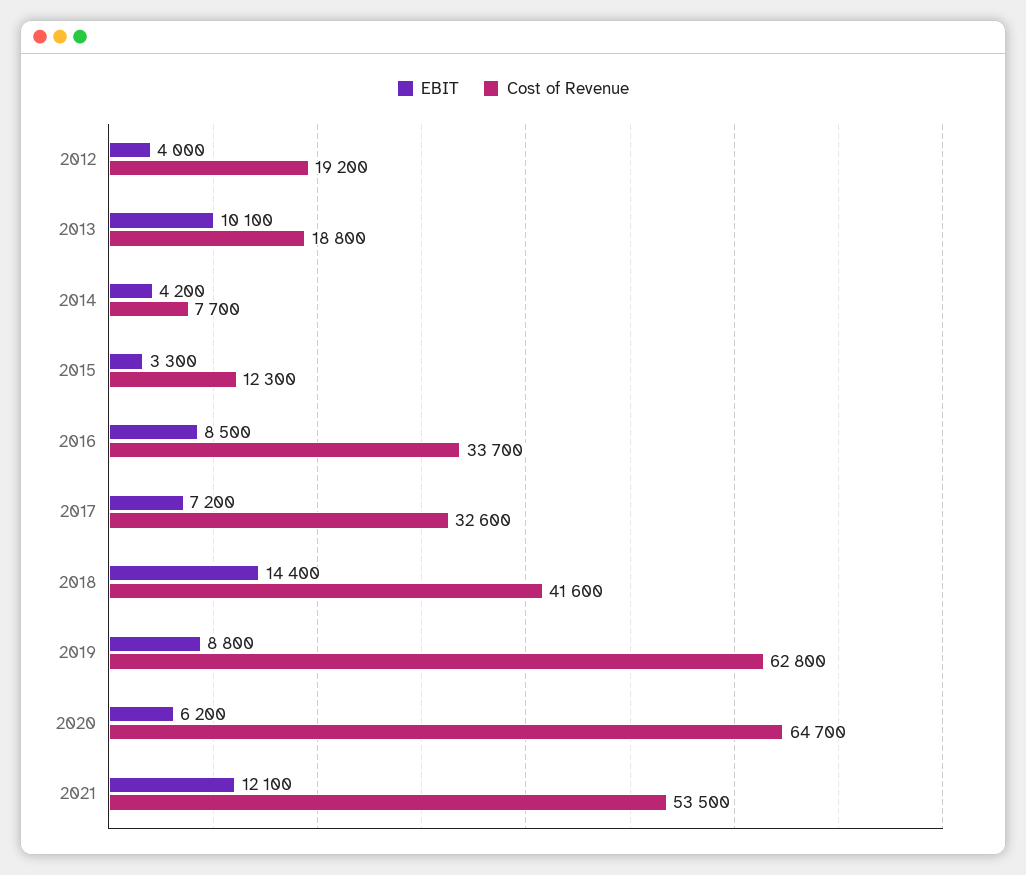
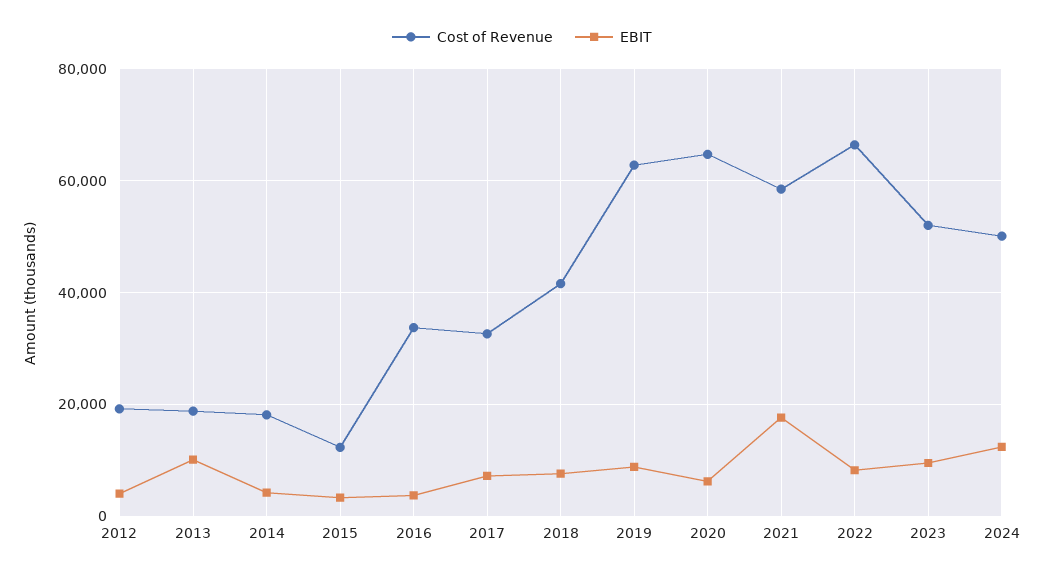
Cost of Revenue, 2014: 7700 -> 18000
EBIT, 2016: 8500 -> 4000
EBIT, 2018: 14400 -> 8000
EBIT, 2021: 12100 -> 18000
Cost of Revenue, 2021: 53500 -> 58000
Cost of Revenue, 2022: none -> 66000
EBIT, 2022: none -> 8000
Cost of Revenue, 2023: none -> 52000
EBIT, 2023: none -> 10000
Cost of Revenue, 2024: none -> 50000
EBIT, 2024: none -> 12000

